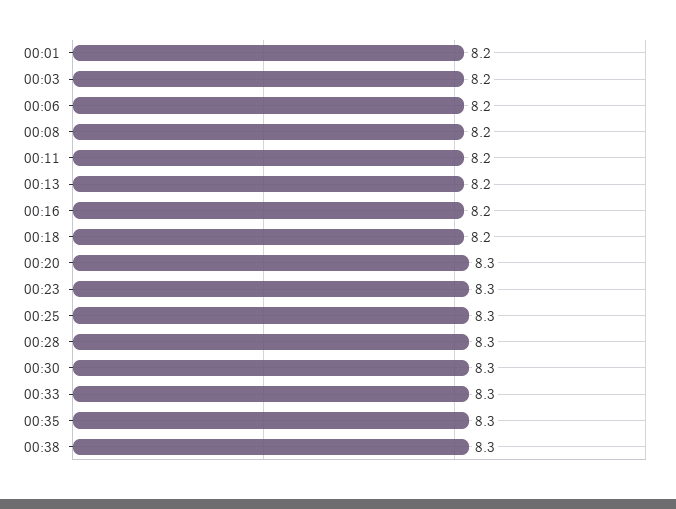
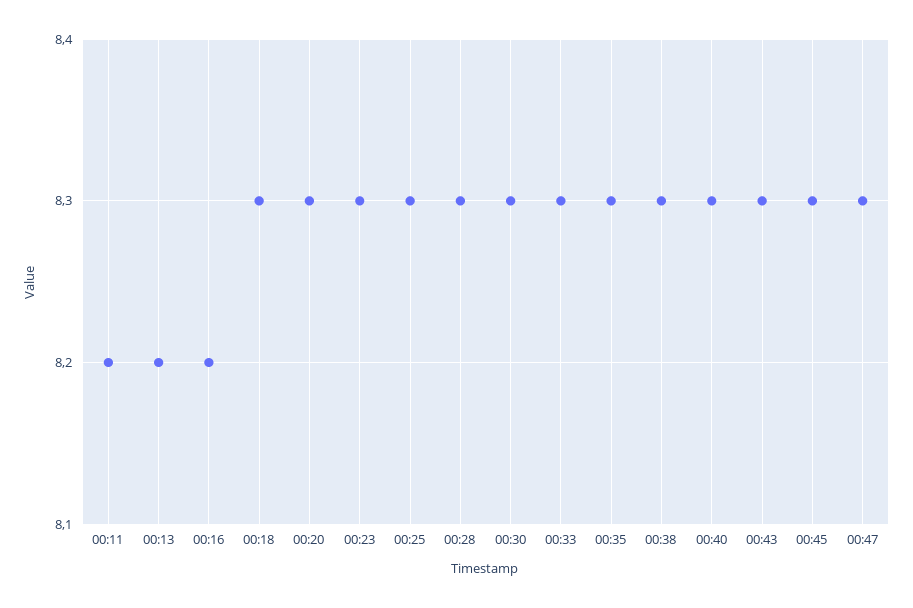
00:01: 8.2 -> none
00:03: 8.2 -> none
00:06: 8.2 -> none
00:08: 8.2 -> none
00:18: 8.2 -> 8.3
00:40: none -> 8.3
00:43: none -> 8.3
00:45: none -> 8.3
00:47: none -> 8.3

